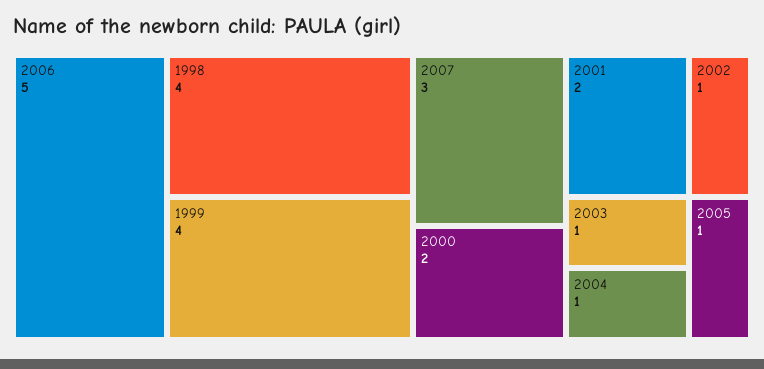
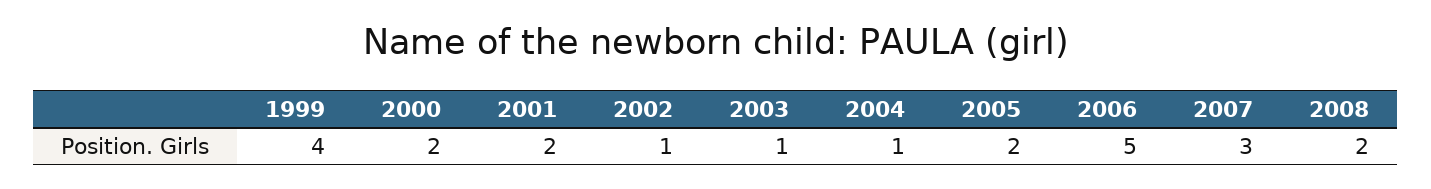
1998: 4 -> none
2005: 1 -> 2
2008: none -> 2

